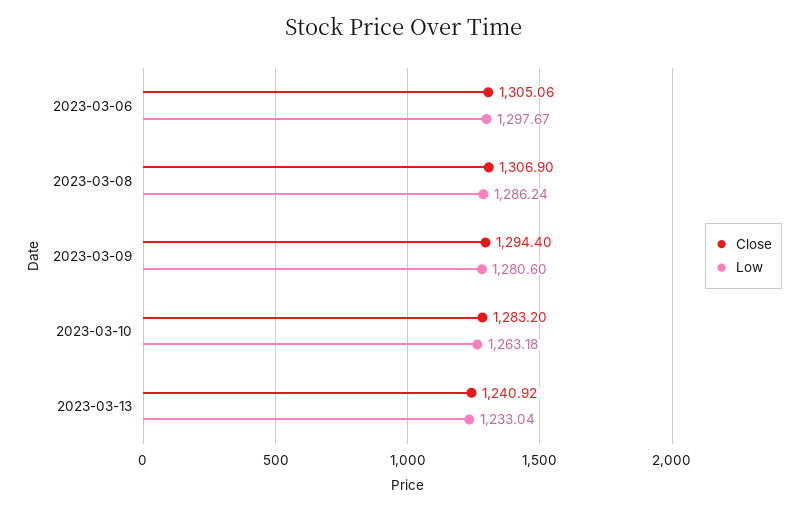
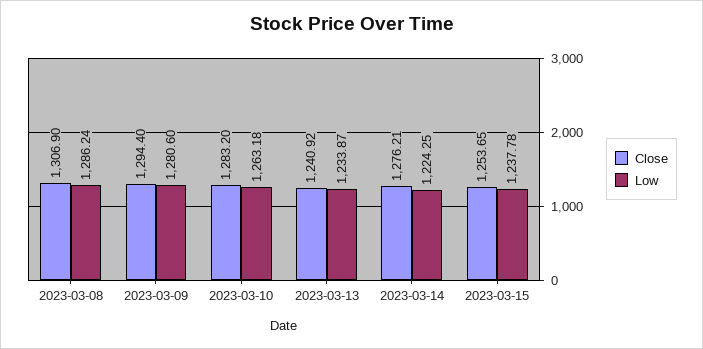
Close, 2023-03-06: 1305.06 -> none
Low, 2023-03-06: 1297.67 -> none
Low, 2023-03-13: 1233.04 -> 1233.87
Close, 2023-03-14: none -> 1276.21
Low, 2023-03-14: none -> 1224.25
Close, 2023-03-15: none -> 1253.65
Low, 2023-03-15: none -> 1237.78

